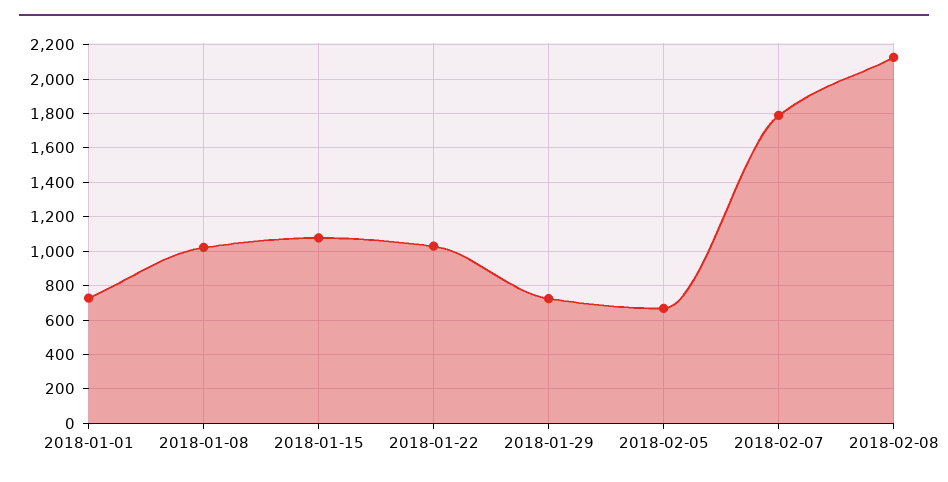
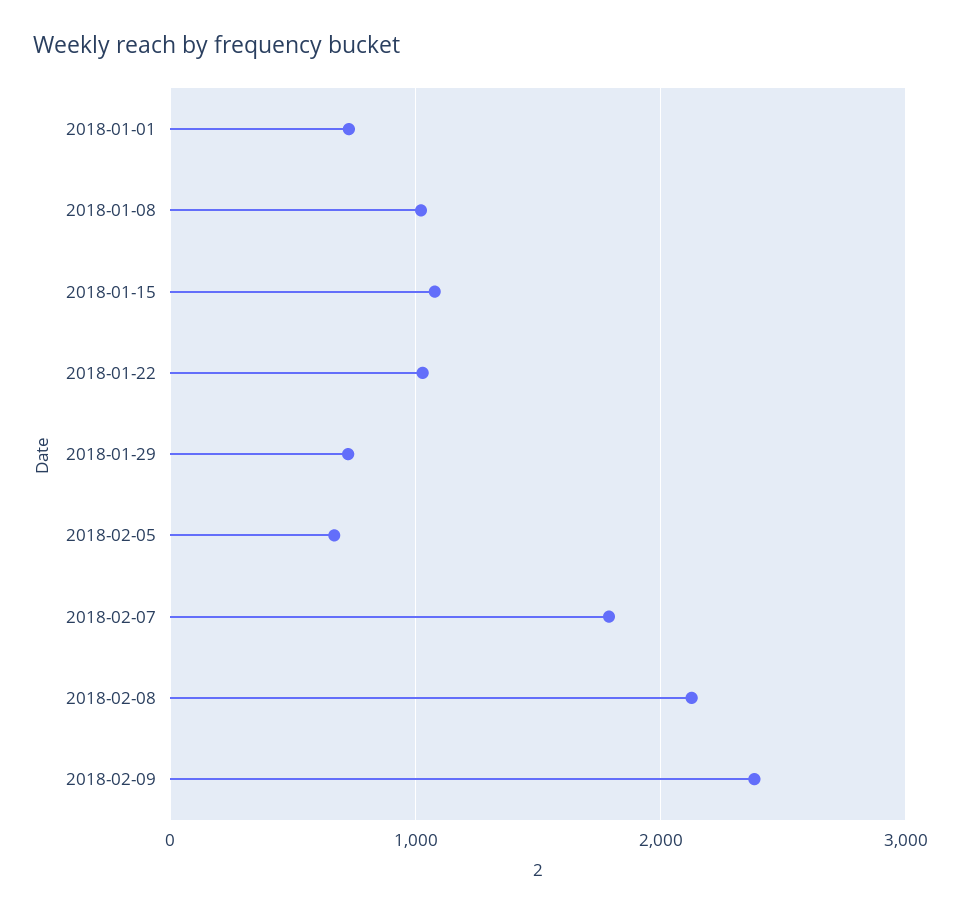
2018-02-09: none -> 2400

